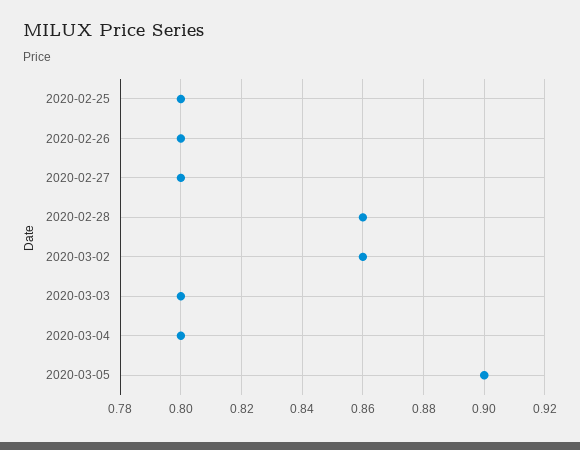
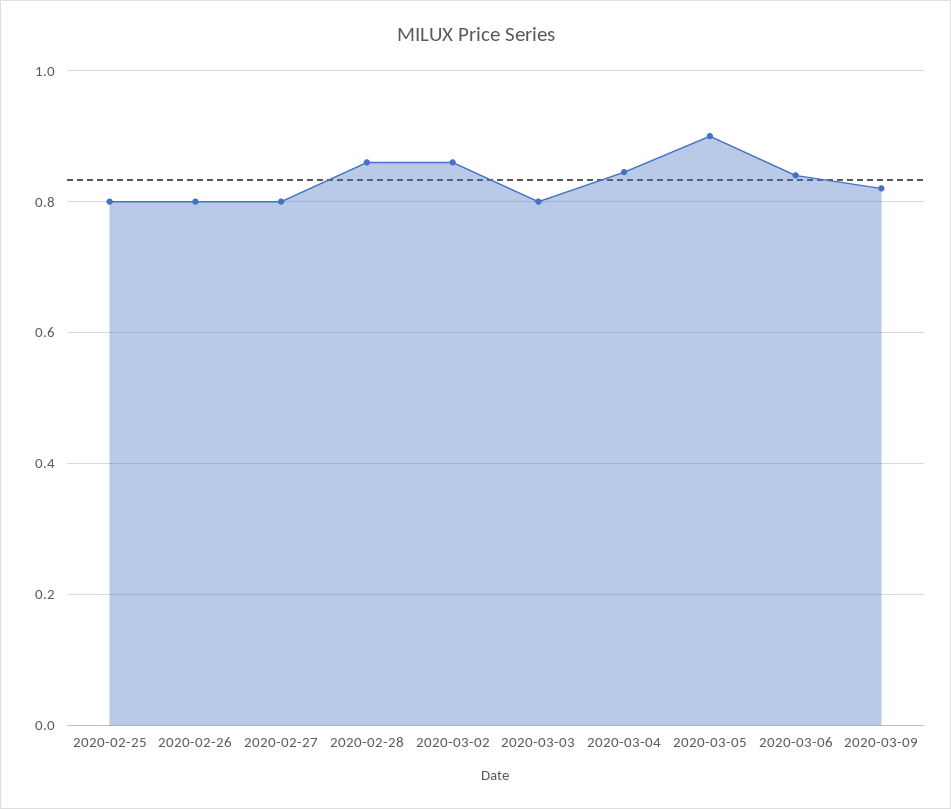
2020-03-04: 0.8 -> 0.84
2020-03-06: none -> 0.84
2020-03-09: none -> 0.82

